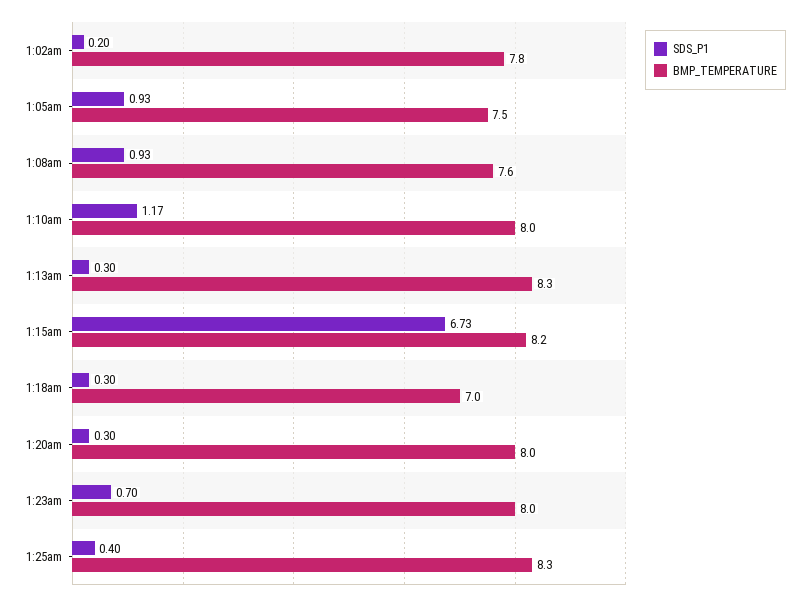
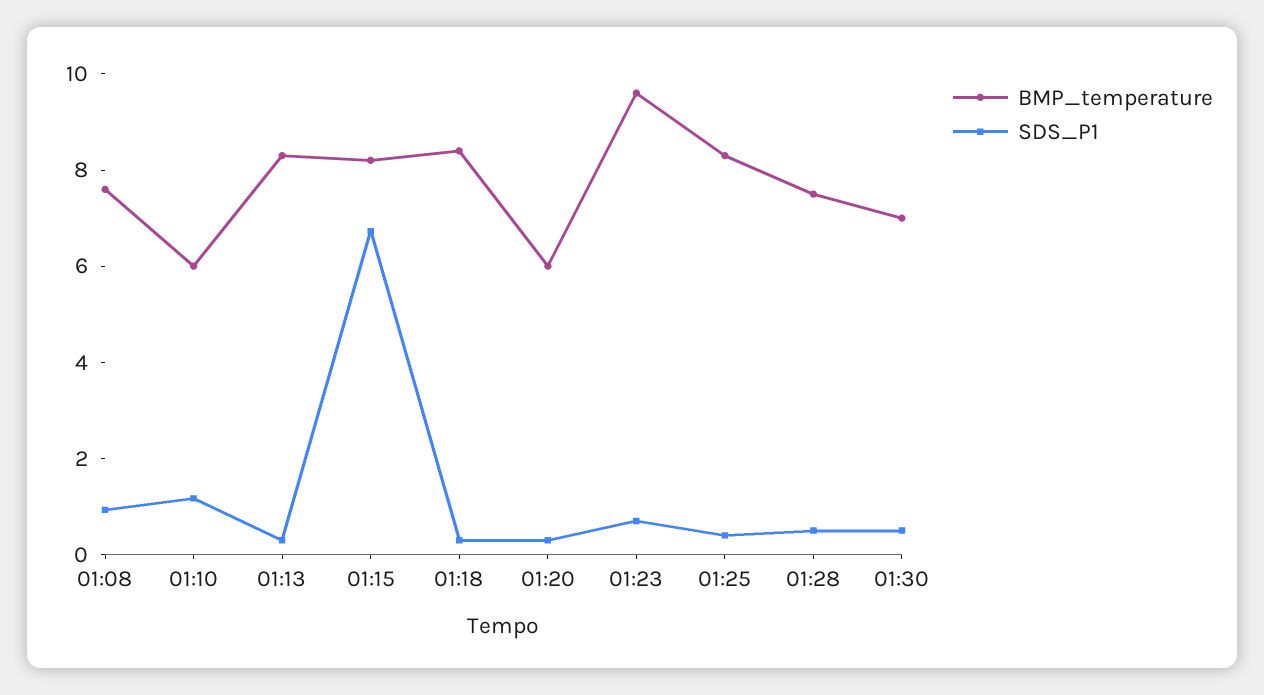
SDS_P1, 1:02am: 0.2 -> none
BMP_TEMPERATURE, 1:02am: 7.8 -> none
SDS_P1, 1:05am: 0.93 -> none
BMP_TEMPERATURE, 1:05am: 7.5 -> none
BMP_TEMPERATURE, 1:10am: 8 -> 6
BMP_TEMPERATURE, 1:18am: 7 -> 8.5
BMP_TEMPERATURE, 1:20am: 8 -> 6
BMP_TEMPERATURE, 1:23am: 8 -> 9.5
BMP_TEMPERATURE, 01:28: none -> 7.5
SDS_P1, 01:28: none -> 0.5
BMP_TEMPERATURE, 01:30: none -> 7
SDS_P1, 01:30: none -> 0.5

